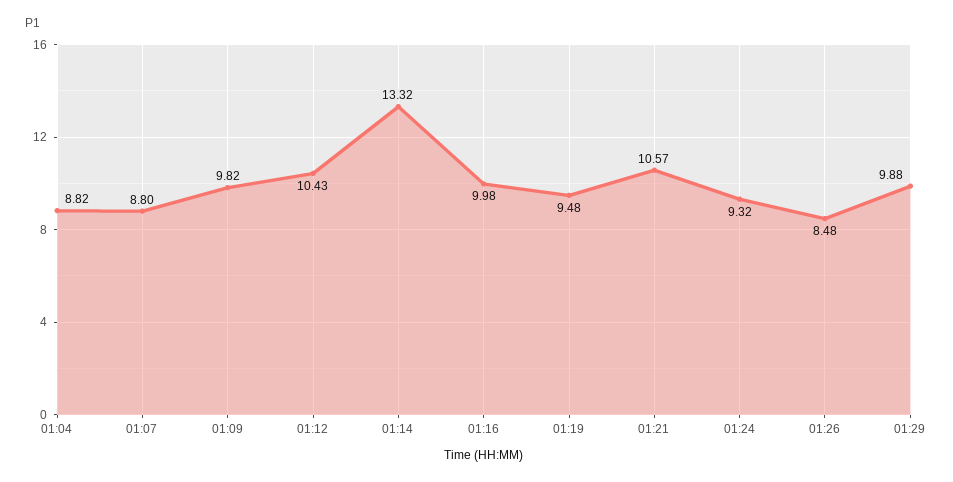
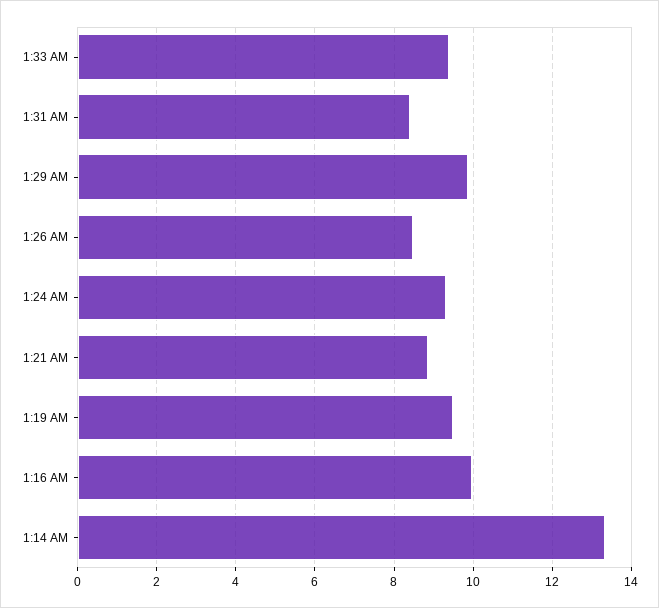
01:04: 8.82 -> none
01:07: 8.8 -> none
01:09: 9.82 -> none
01:12: 10.43 -> none
01:21: 10.57 -> 8.8
1:33 AM: none -> 9.4
1:31 AM: none -> 8.4

